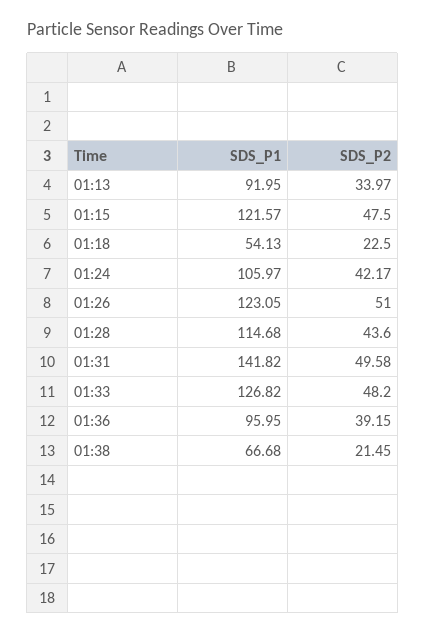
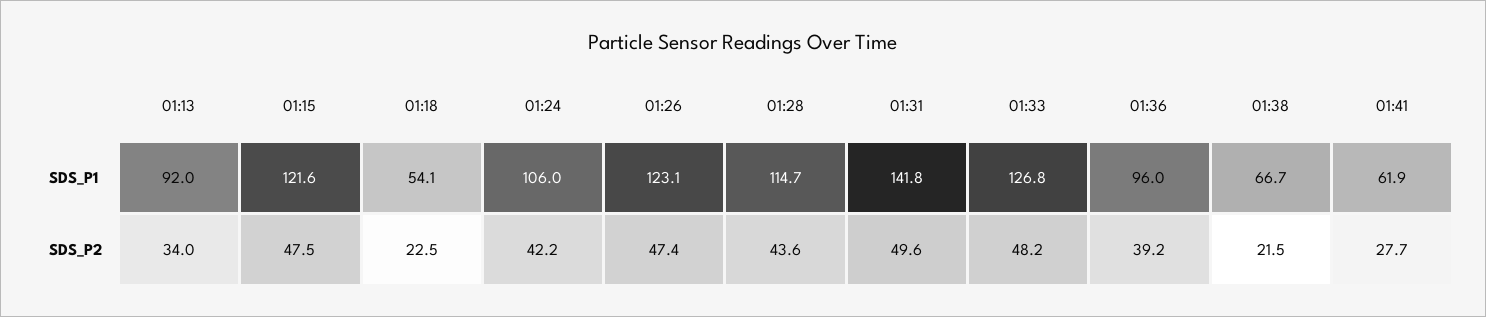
SDS_P2, 01:26: 51 -> 47.4
SDS_P1, 01:41: none -> 61.9
SDS_P2, 01:41: none -> 27.7

